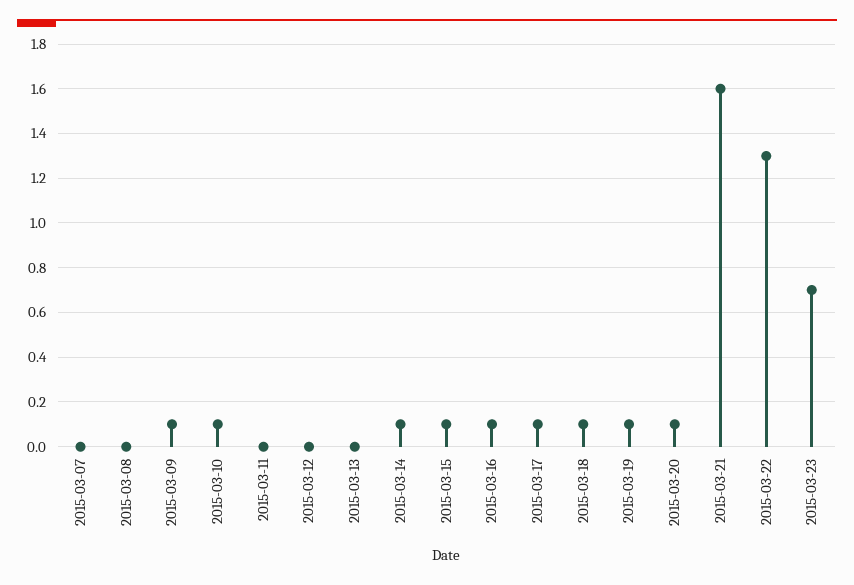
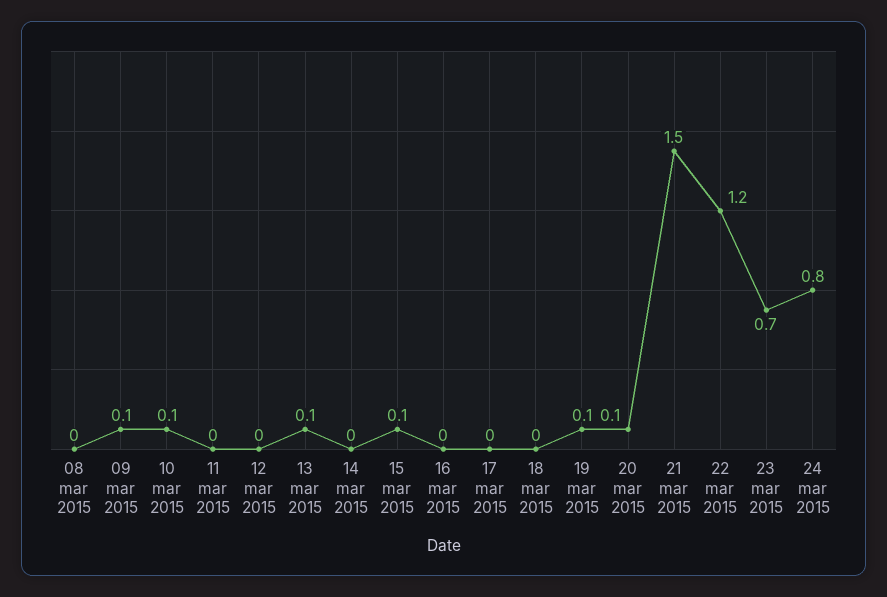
2015-03-07: 0 -> none
2015-03-13: 0 -> 0.1
2015-03-14: 0.1 -> 0
2015-03-16: 0.1 -> 0
2015-03-17: 0.1 -> 0
2015-03-18: 0.1 -> 0
2015-03-21: 1.6 -> 1.5
2015-03-22: 1.3 -> 1.2
24 mar 2015: none -> 0.8

